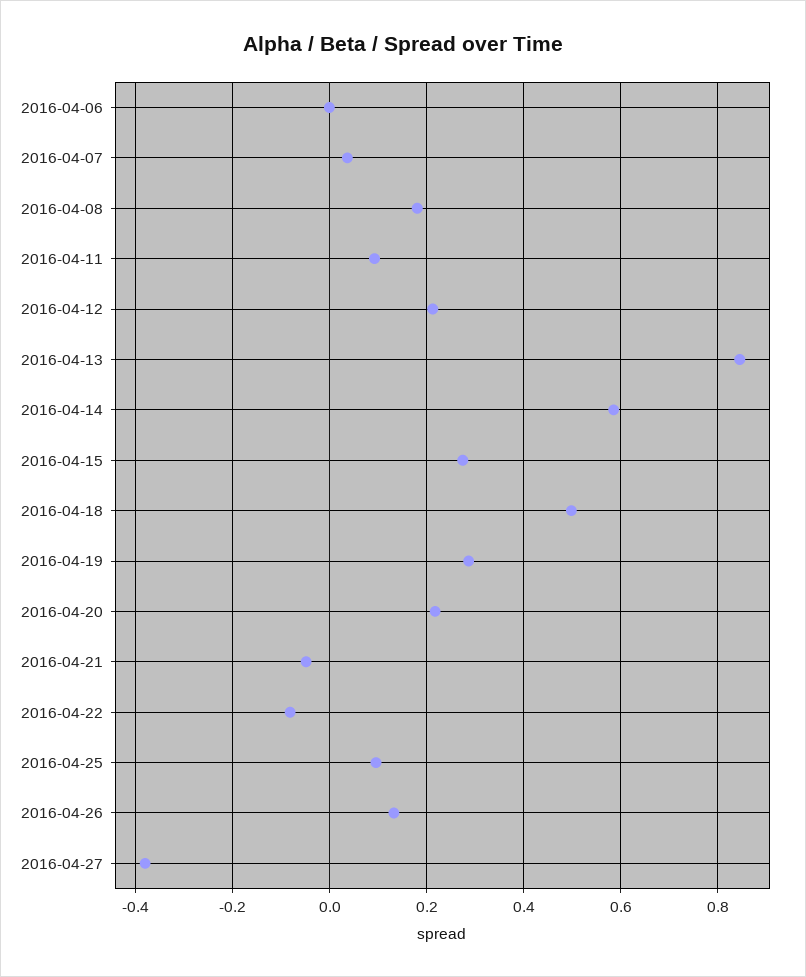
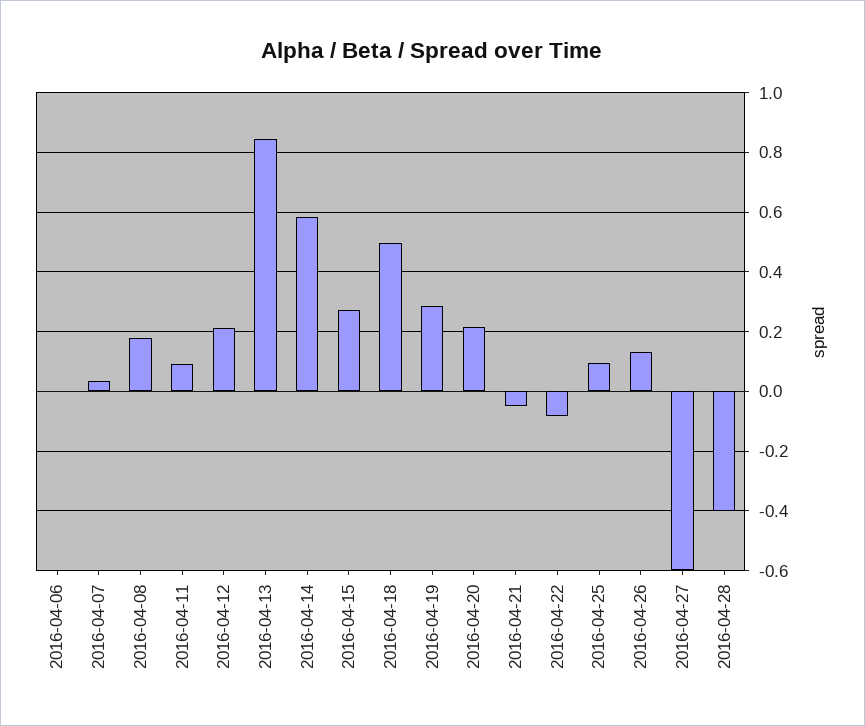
2016-04-27: -0.38 -> -0.6
2016-04-28: none -> -0.4

